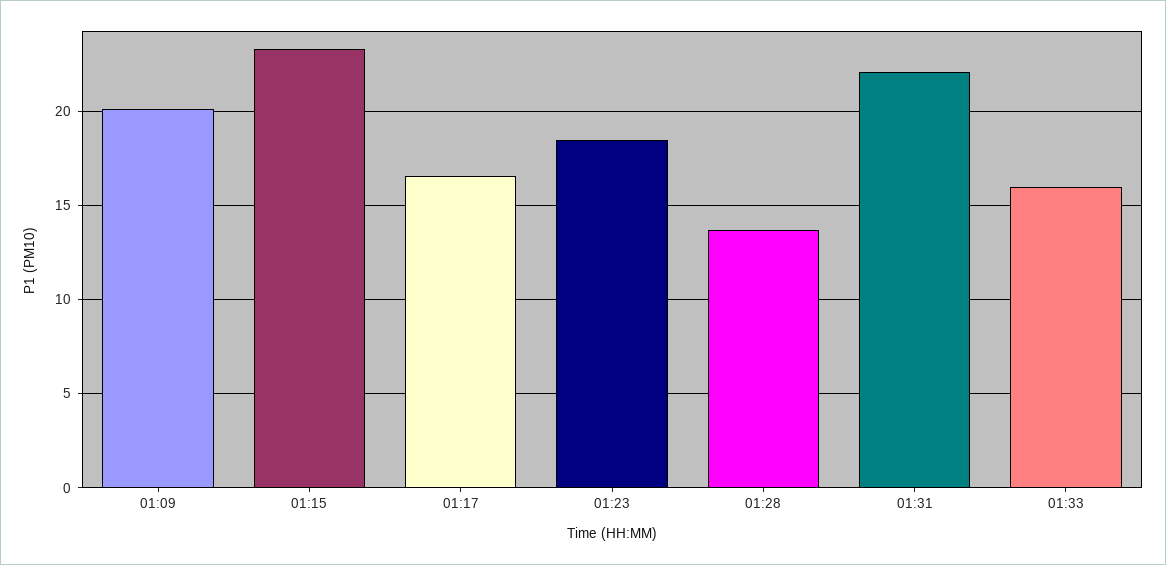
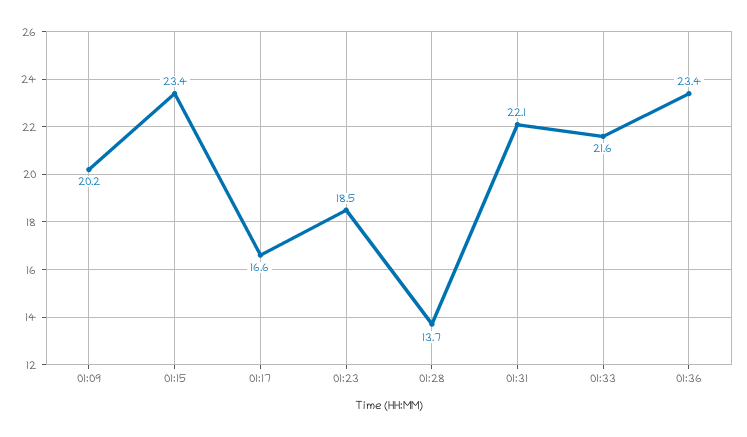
01:33: 16 -> 21.6
01:36: none -> 23.4

